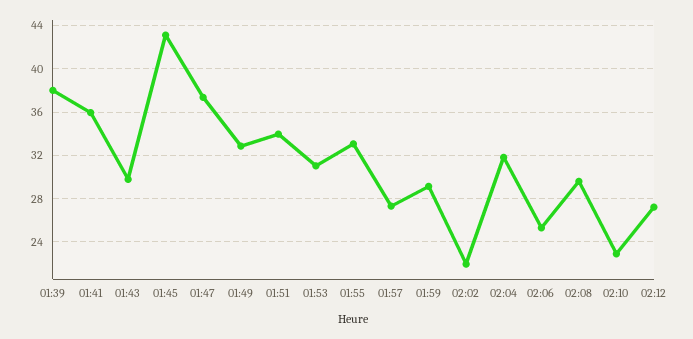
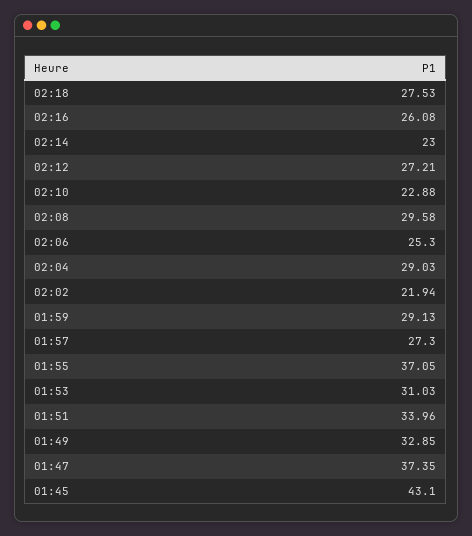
01:39: 38 -> none
01:41: 36 -> none
01:43: 30 -> none
01:55: 33 -> 37.05
02:04: 32 -> 29.03
02:18: none -> 27.53
02:16: none -> 26.08
02:14: none -> 23

